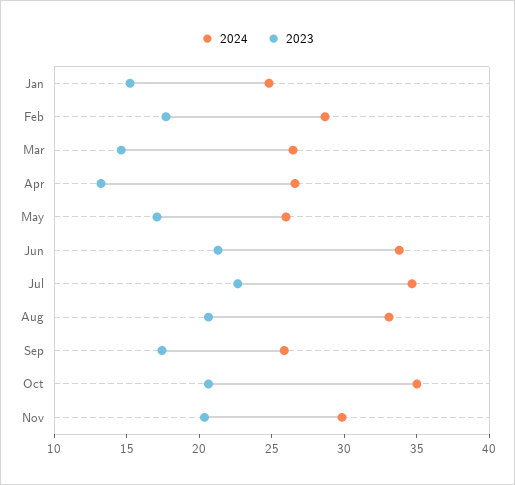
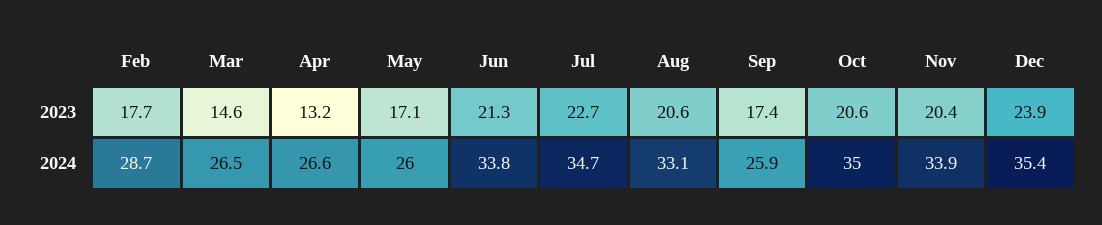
2024, Jan: 25 -> none
2023, Jan: 15 -> none
2024, Nov: 30 -> 33.9
2023, Dec: none -> 23.9
2024, Dec: none -> 35.4

